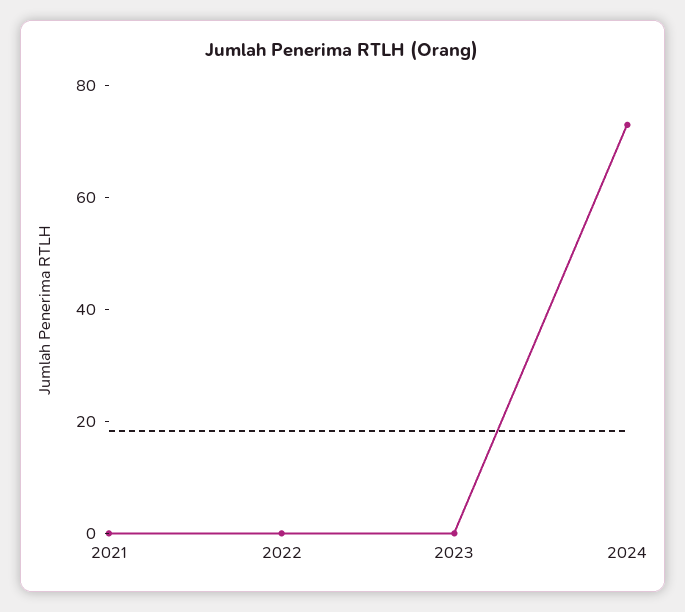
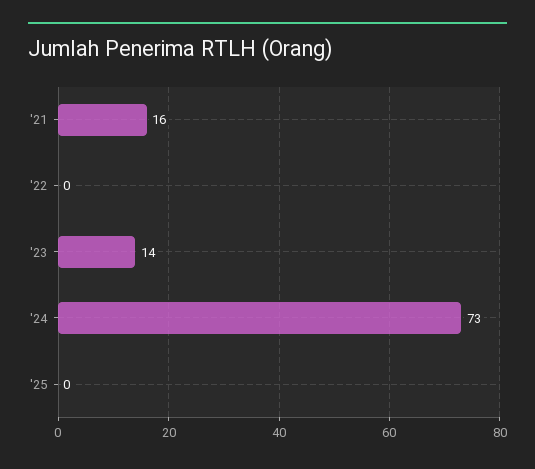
2021: 0 -> 16
2023: 0 -> 14
'25: none -> 0

